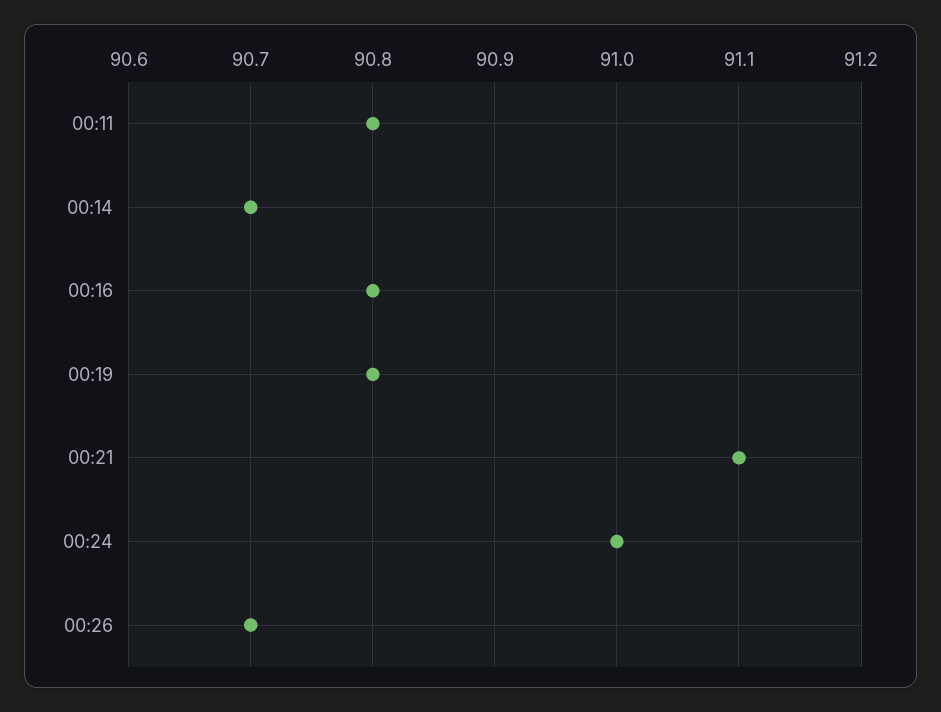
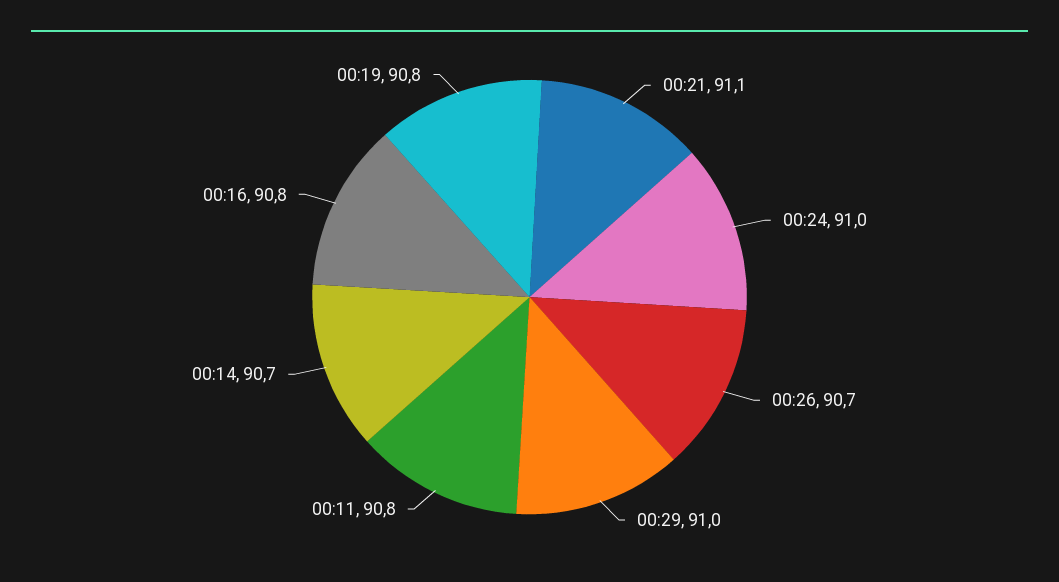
00:29: none -> 91

